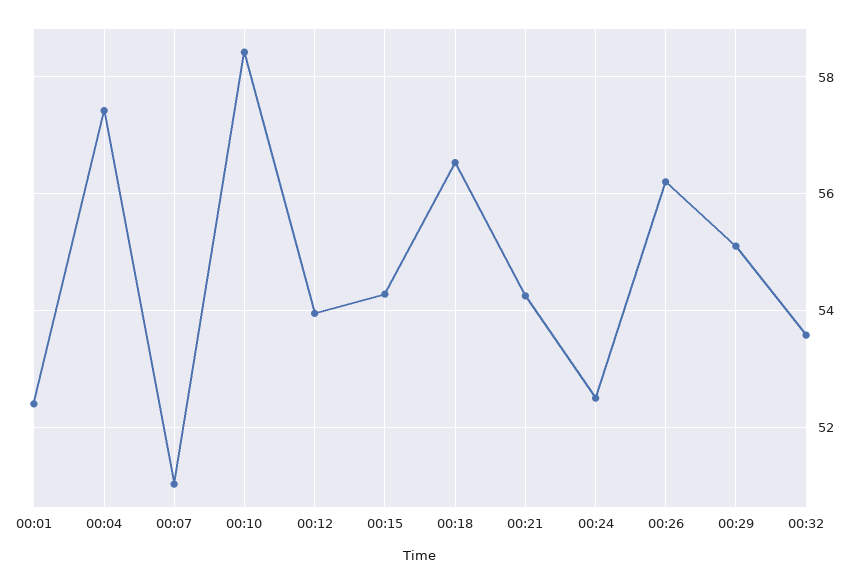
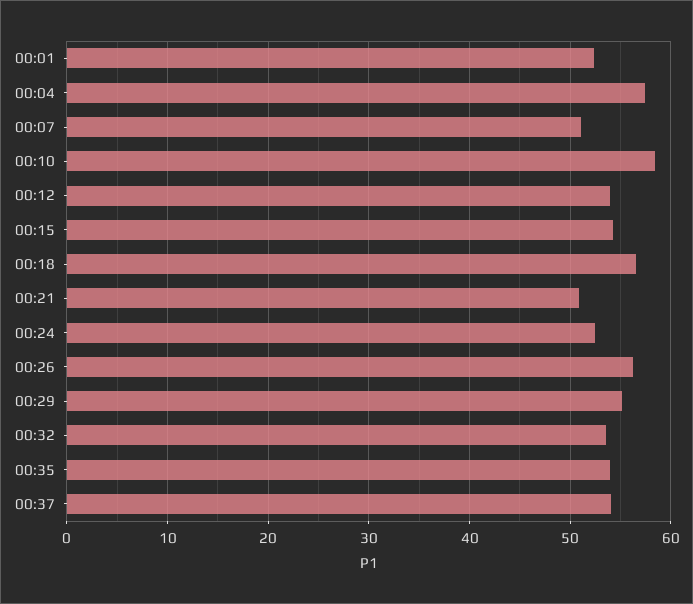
00:21: 54.2 -> 51
00:35: none -> 54
00:37: none -> 54

